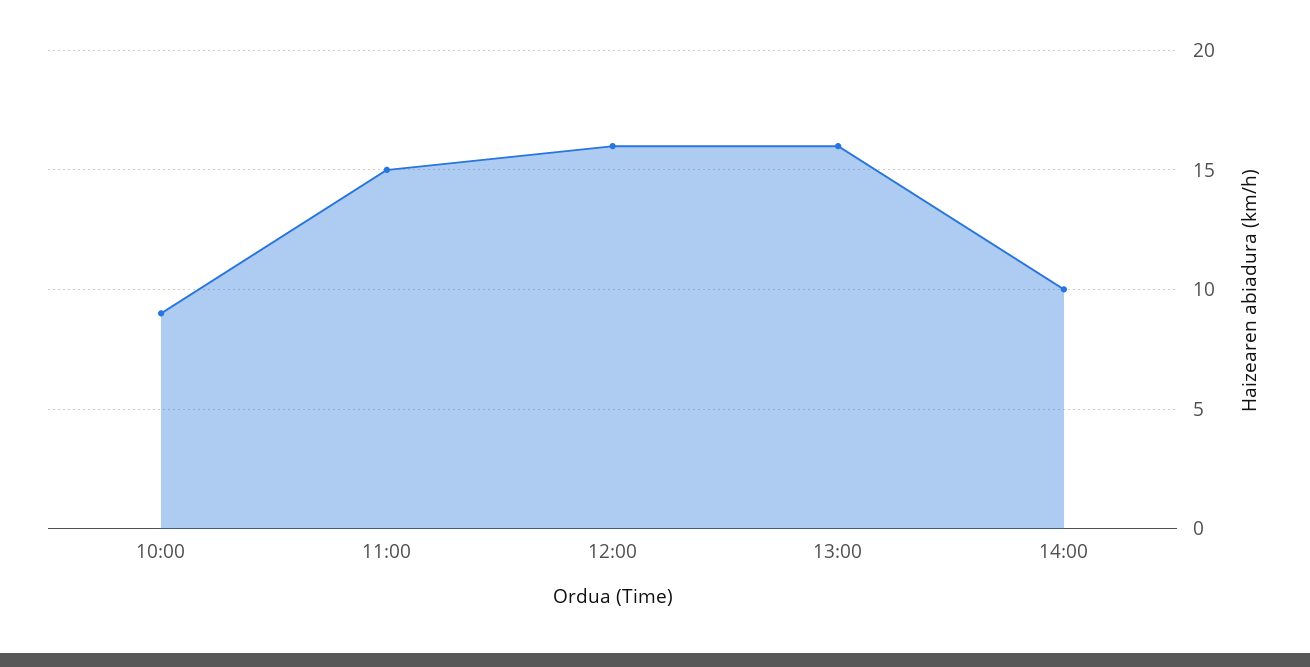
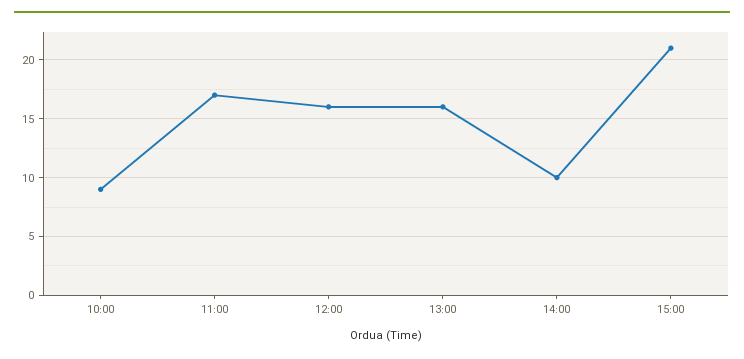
11:00: 15 -> 17
15:00: none -> 21

